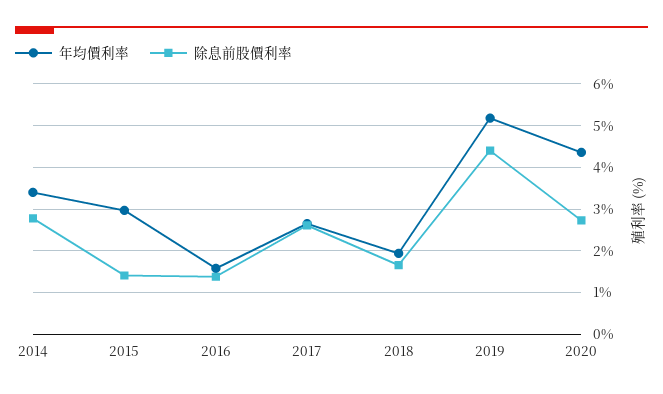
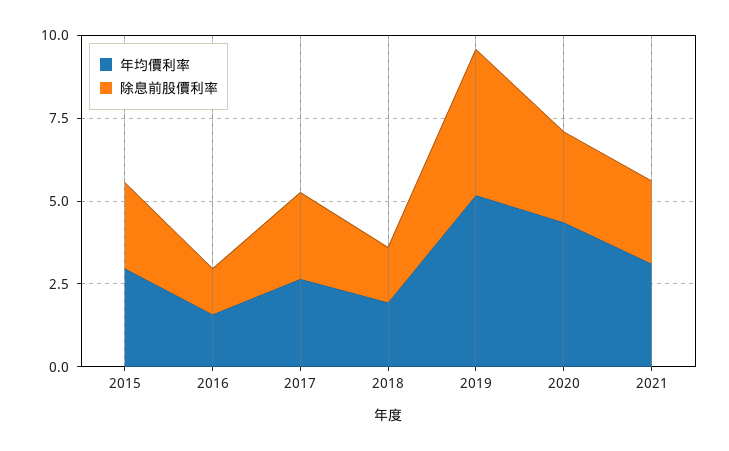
年均價利率, 2014: 3.4 -> none
除息前股價利率, 2014: 2.8 -> none
除息前股價利率, 2015: 1.4 -> 2.5
年均價利率, 2021: none -> 3
除息前股價利率, 2021: none -> 2.5

